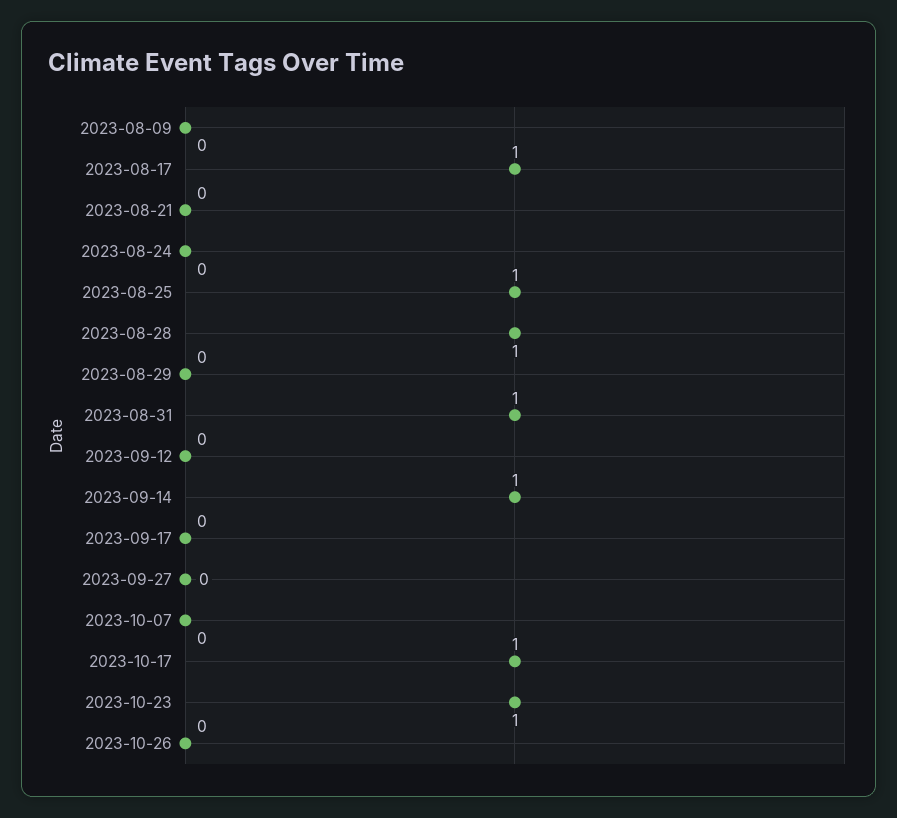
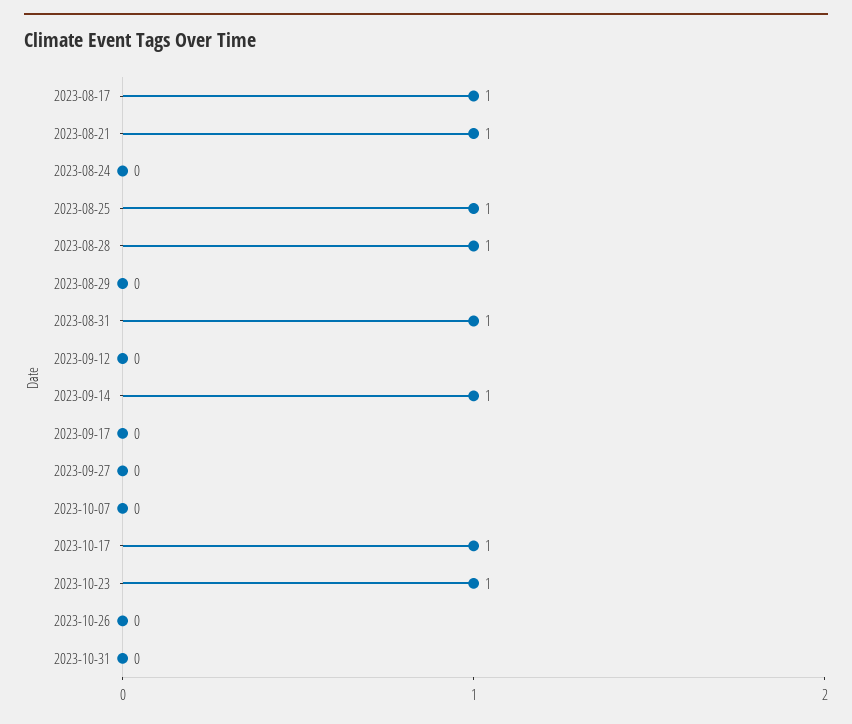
2023-08-09: 0 -> none
2023-08-21: 0 -> 1
2023-10-31: none -> 0

